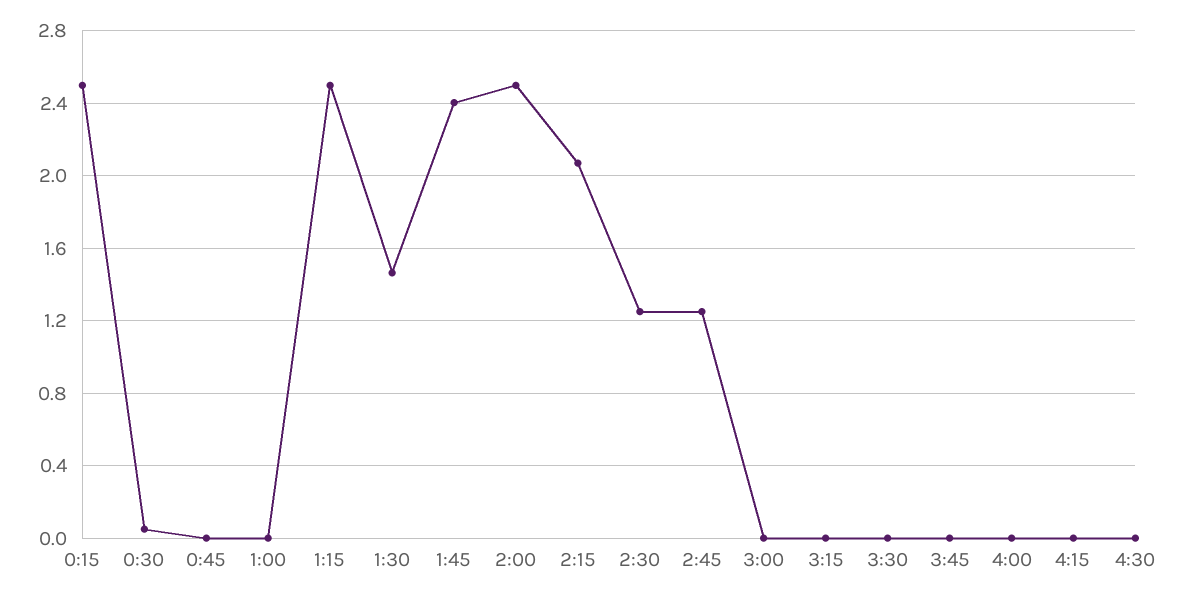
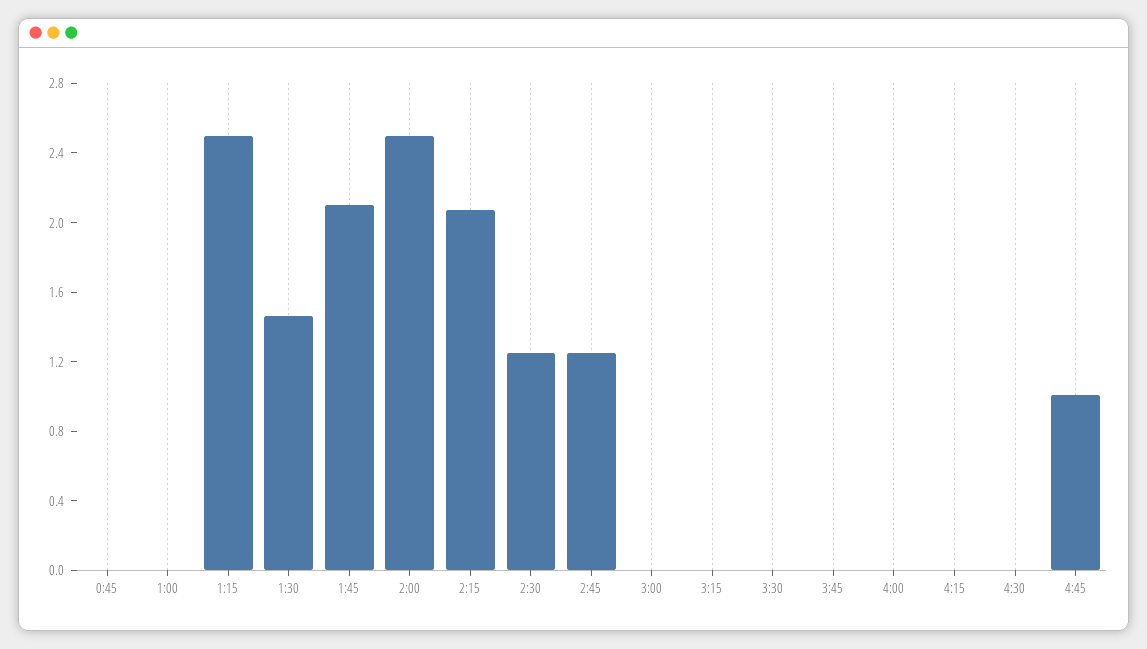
0:15: 2.5 -> none
0:30: 0.05 -> none
1:45: 2.4 -> 2.1
4:45: none -> 1

